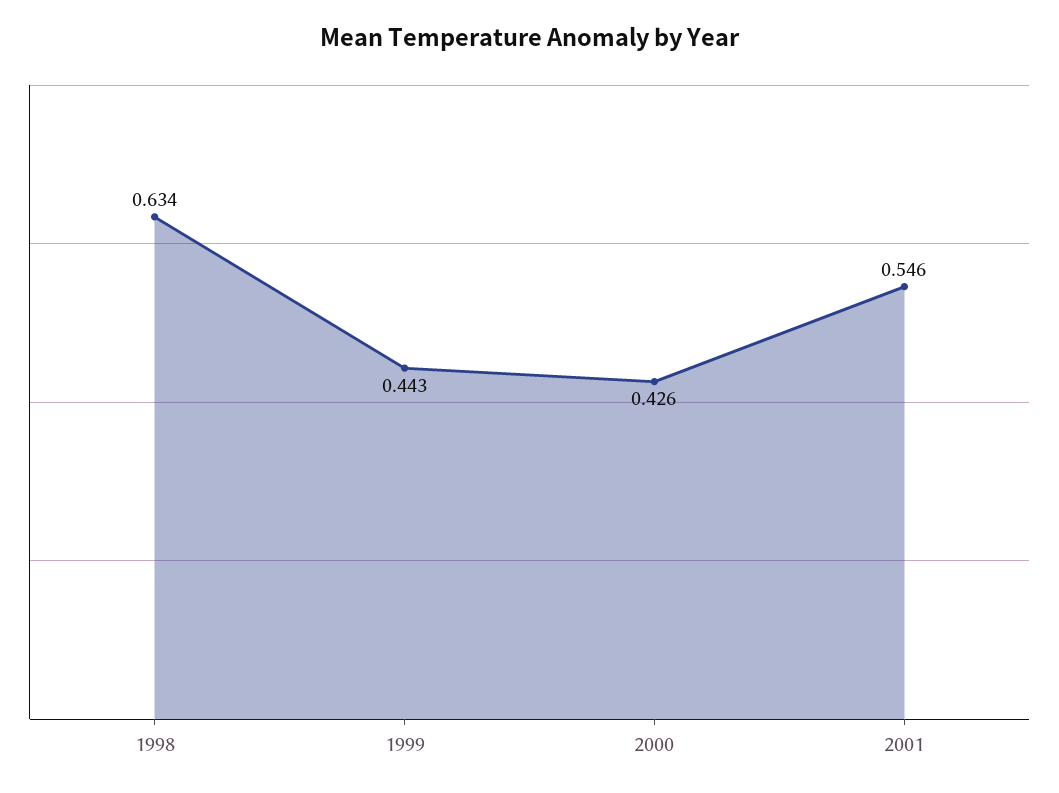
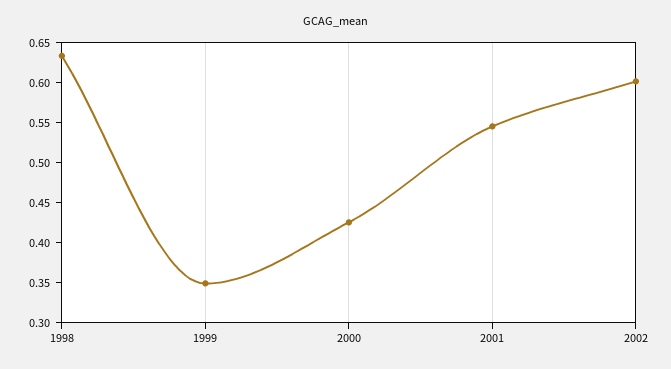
1999: 0.443 -> 0.35
2002: none -> 0.6

